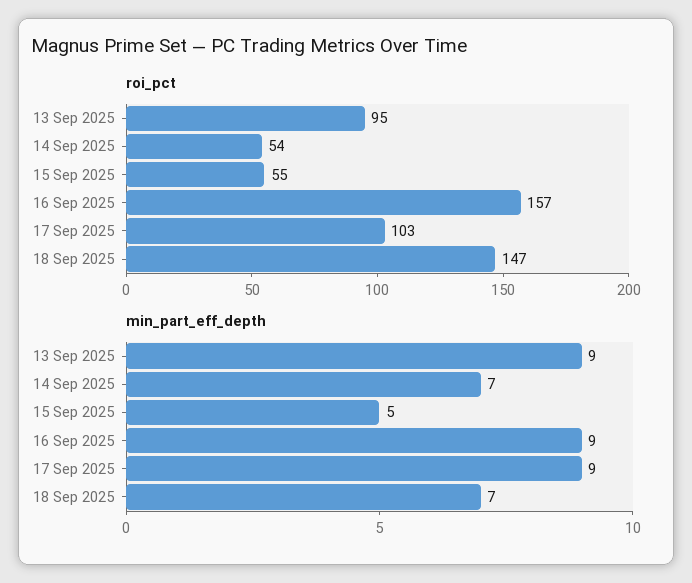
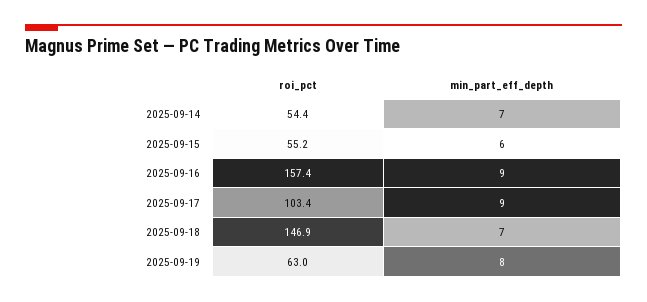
roi_pct, 13 Sep 2025: 95 -> none
min_part_eff_depth, 13 Sep 2025: 9 -> none
min_part_eff_depth, 15 Sep 2025: 5 -> 6
roi_pct, 2025-09-19: none -> 63
min_part_eff_depth, 2025-09-19: none -> 8

